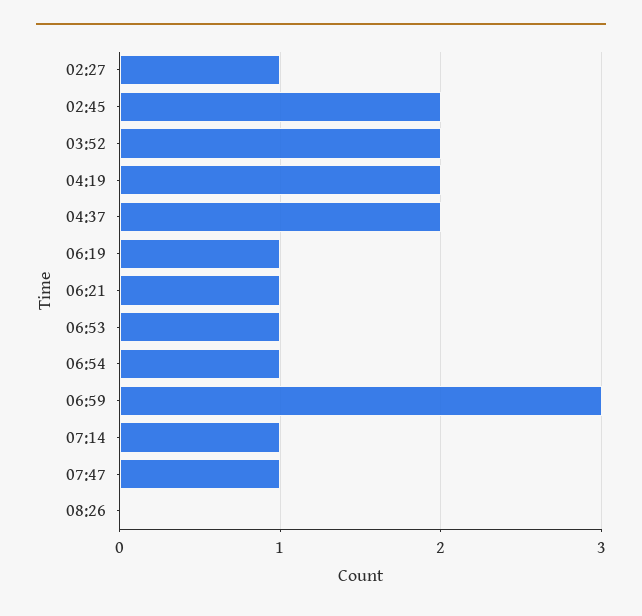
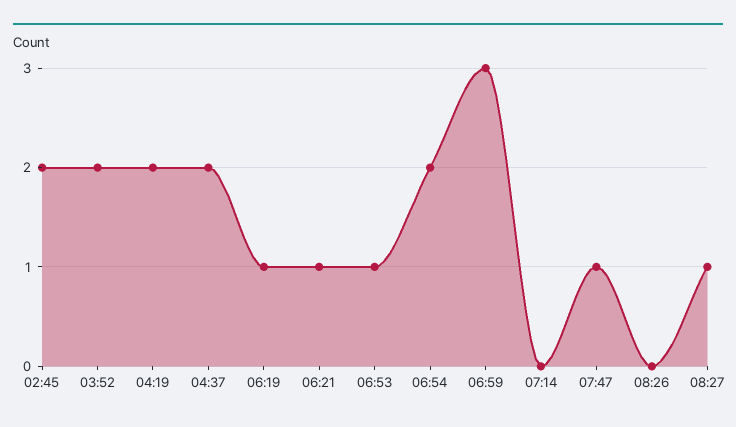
02:27: 1 -> none
06:54: 1 -> 2
07:14: 1 -> 0
08:27: none -> 1

